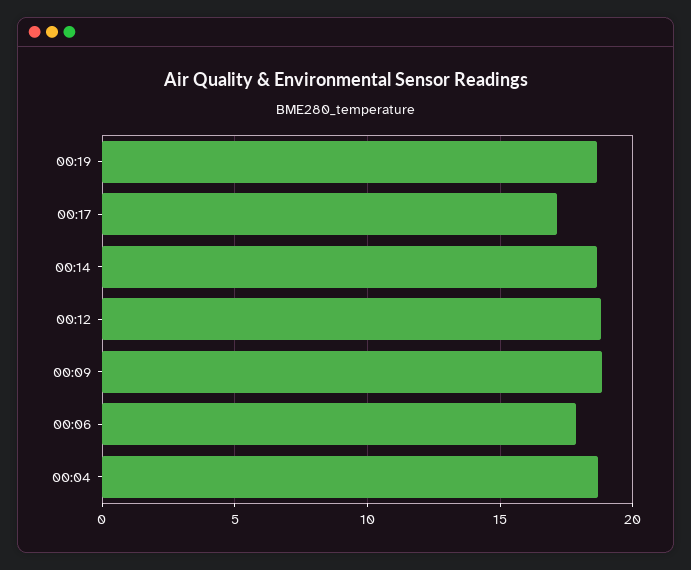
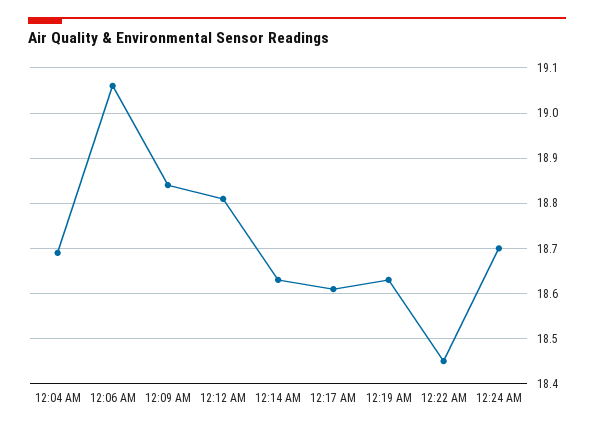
00:17: 17 -> 18.6
00:06: 18 -> 19.05
12:22 AM: none -> 18.45
12:24 AM: none -> 18.7

